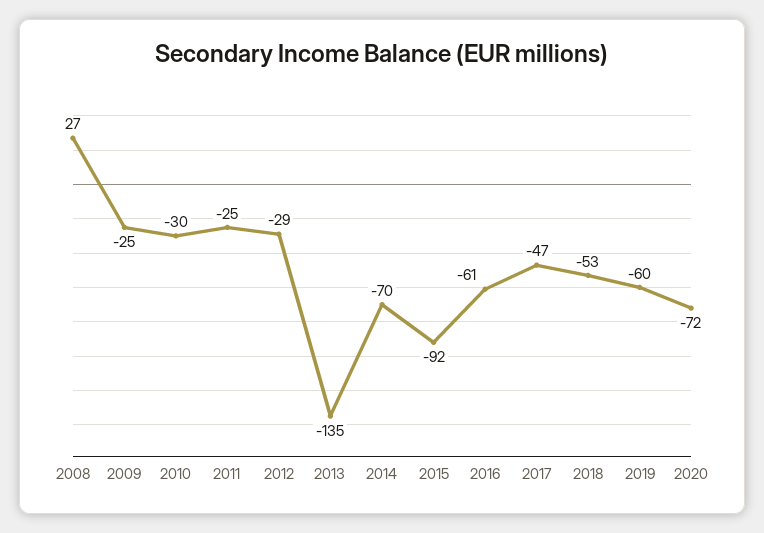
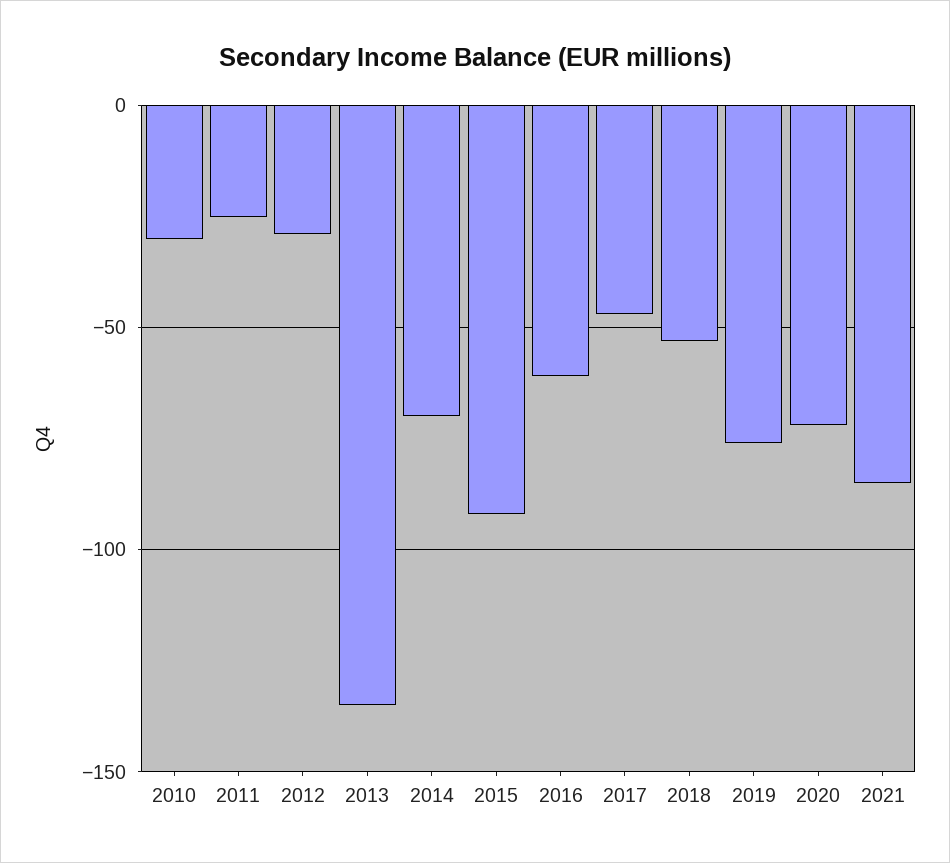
2008: 27 -> none
2009: -25 -> none
2019: -60 -> -75
2021: none -> -85

